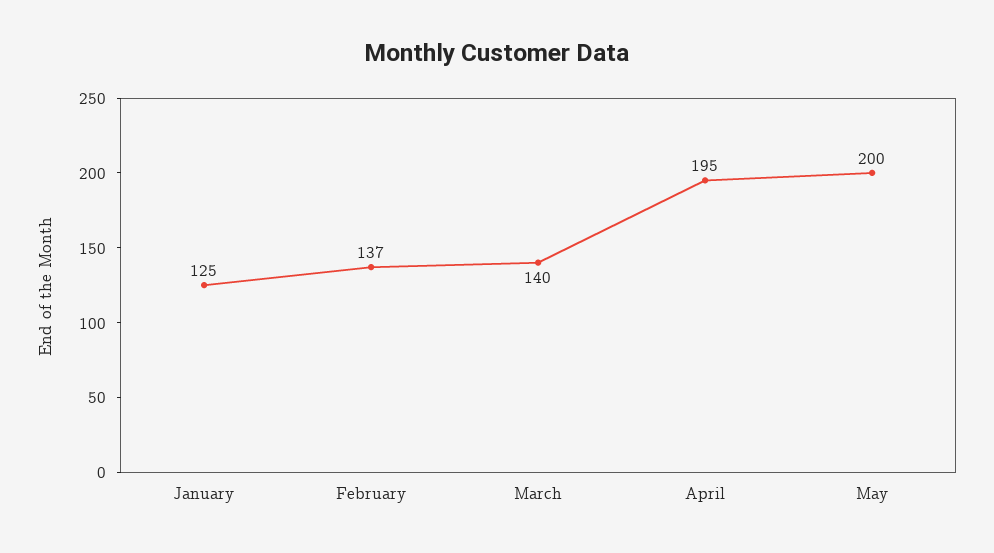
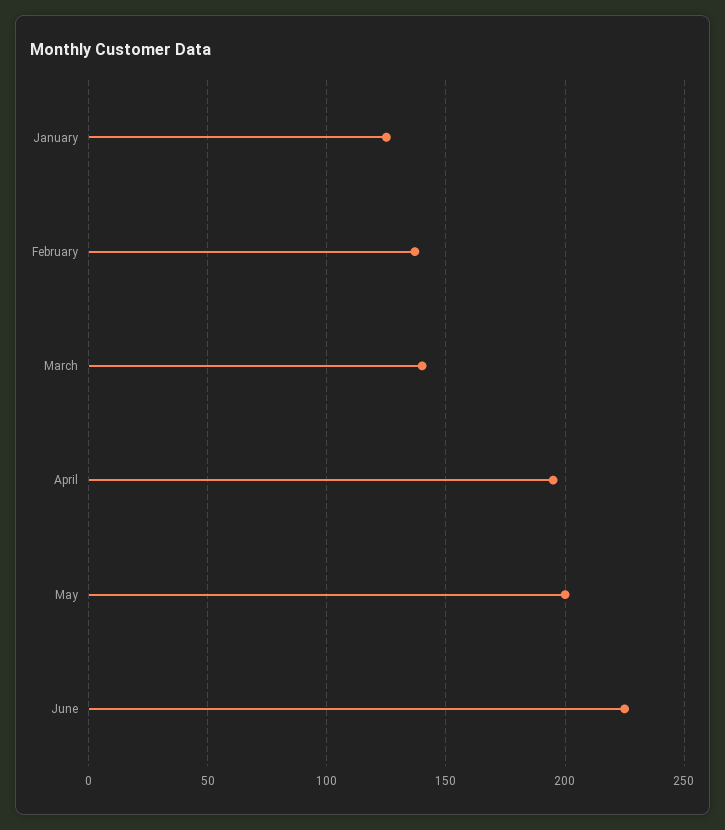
June: none -> 225

